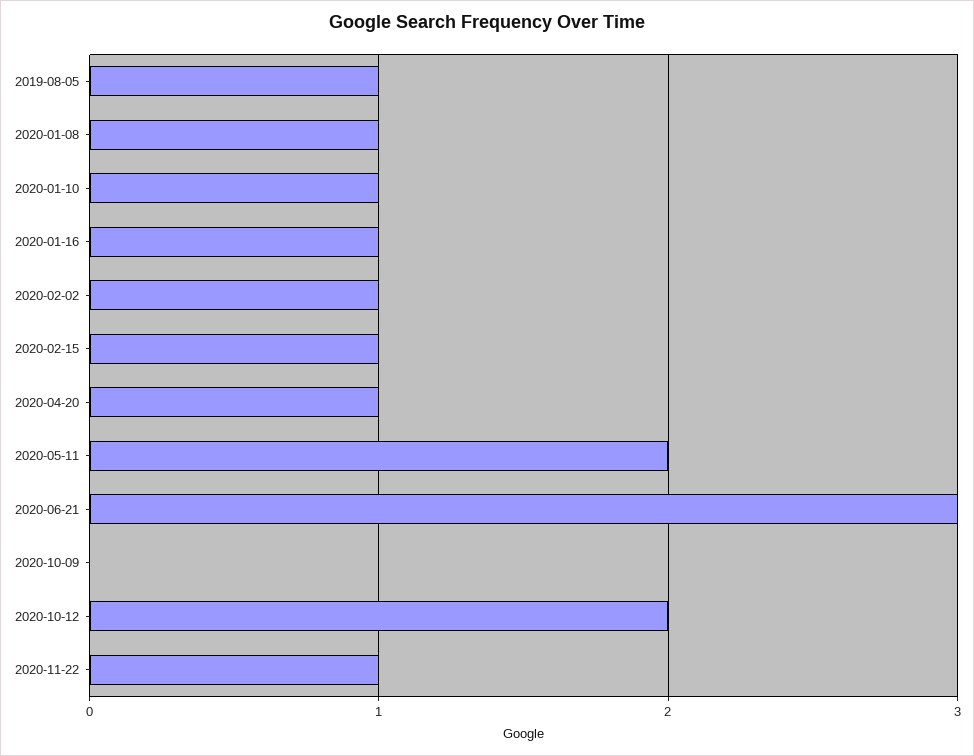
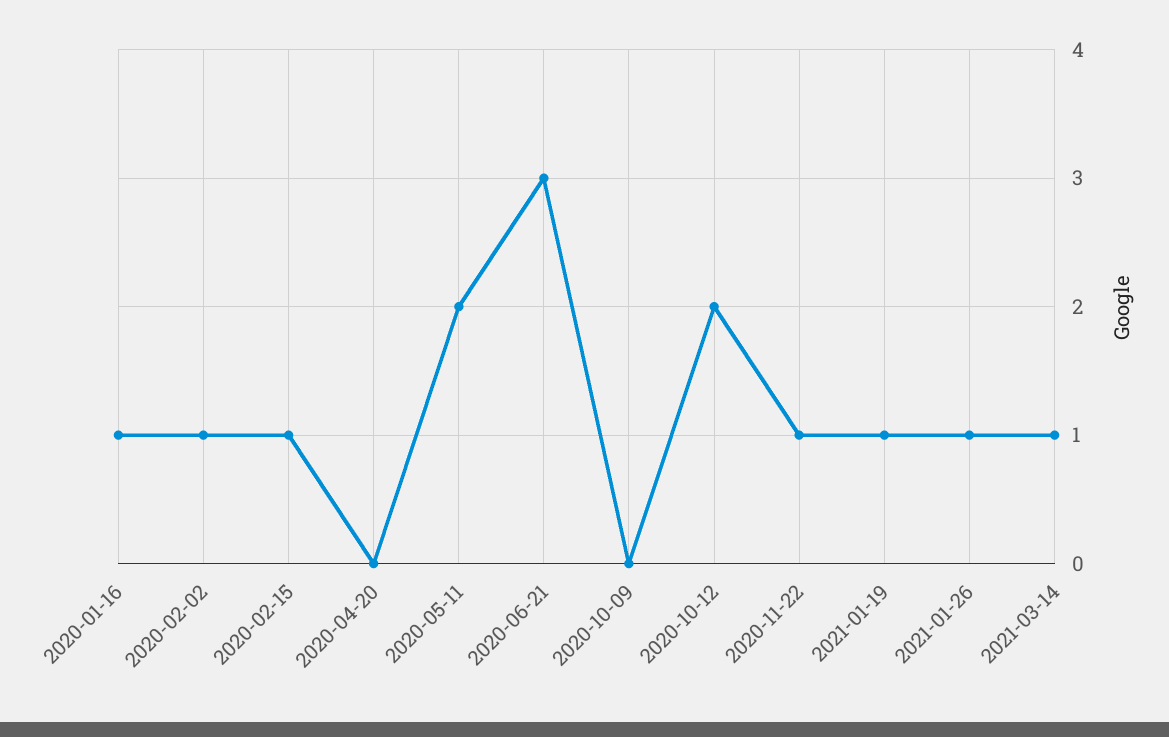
2019-08-05: 1 -> none
2020-01-08: 1 -> none
2020-01-10: 1 -> none
2020-04-20: 1 -> 0
2021-01-19: none -> 1
2021-01-26: none -> 1
2021-03-14: none -> 1

